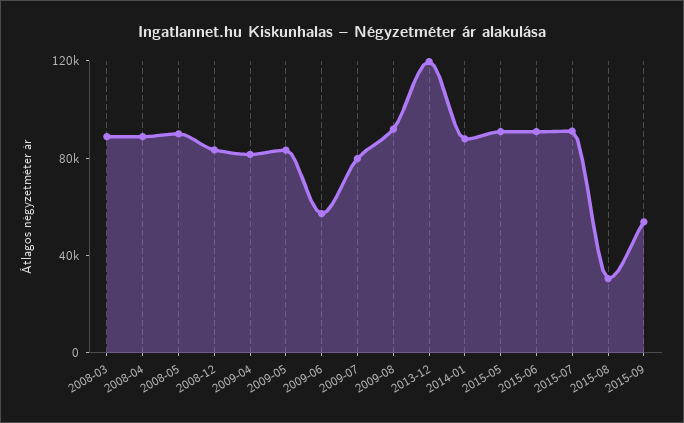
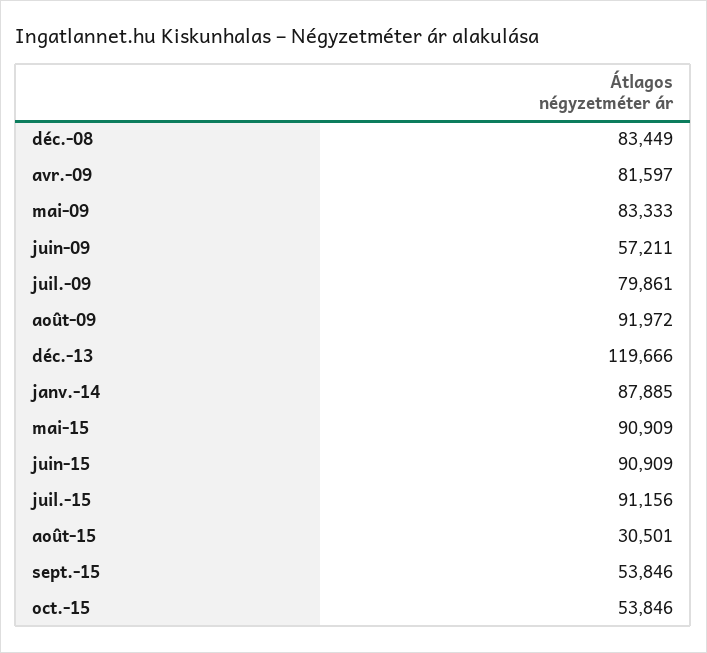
2008-03: 90000 -> none
2008-04: 90000 -> none
2008-05: 90000 -> none
oct.-15: none -> 53846

